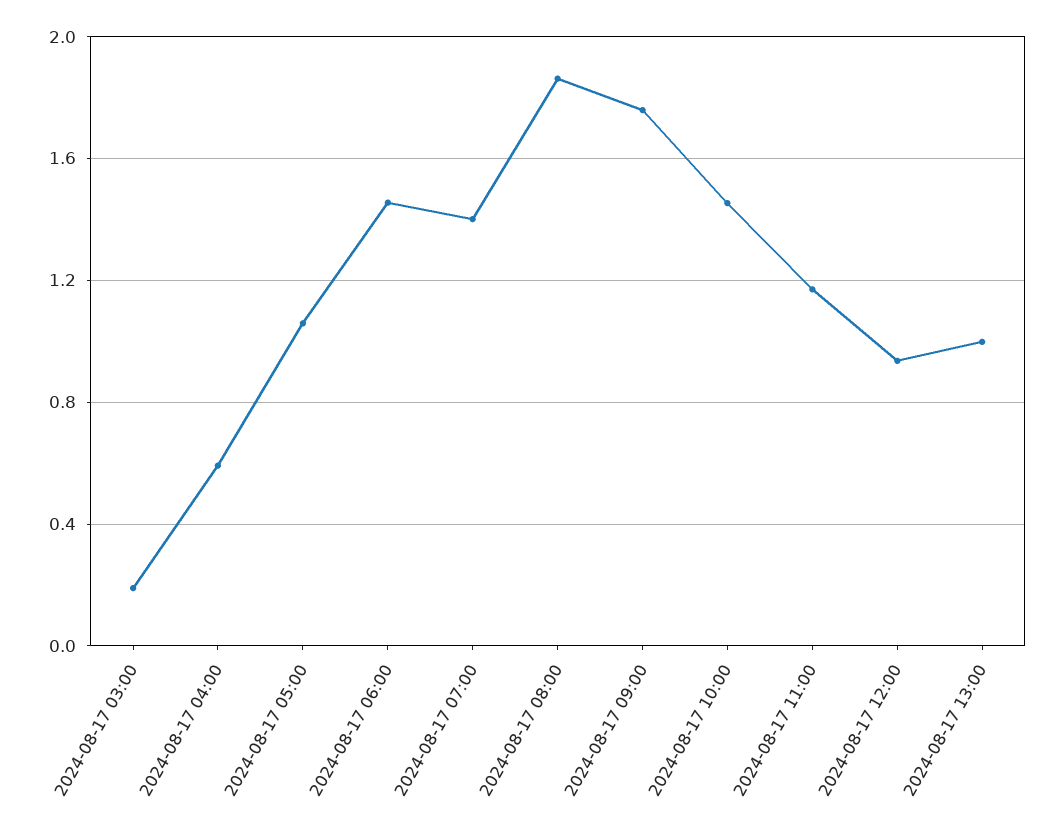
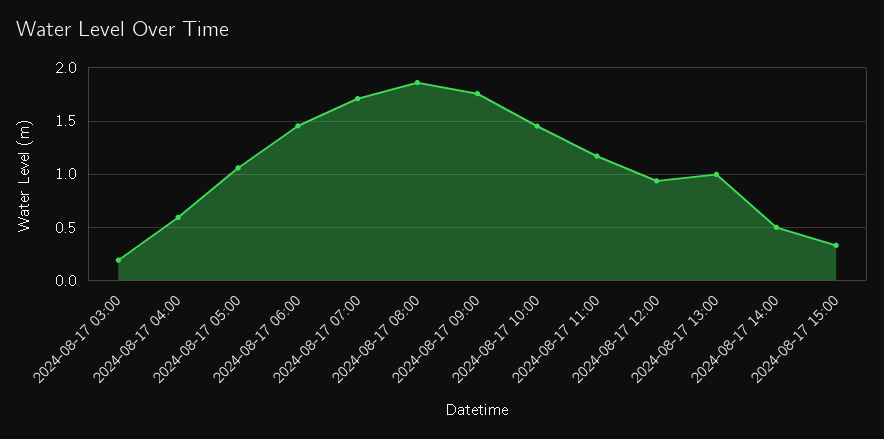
2024-08-17 07:00: 1.4 -> 1.7
2024-08-17 14:00: none -> 0.5
2024-08-17 15:00: none -> 0.3

